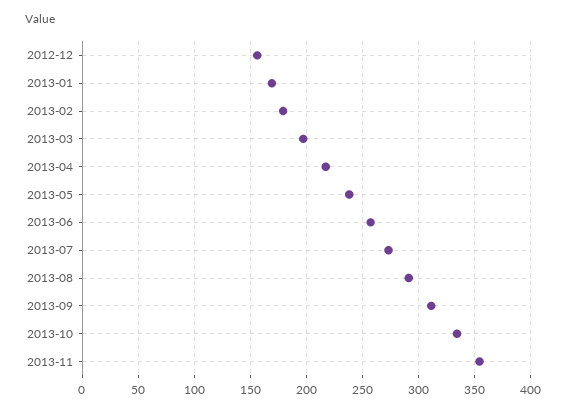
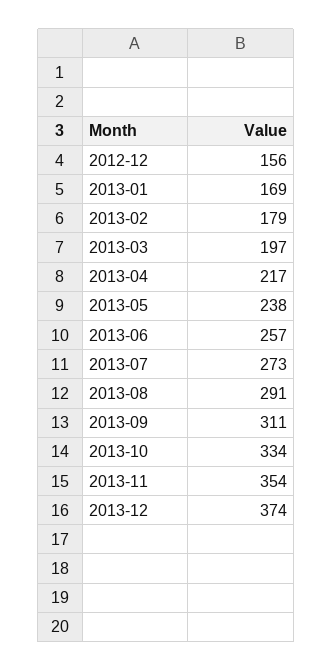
2013-12: none -> 374

